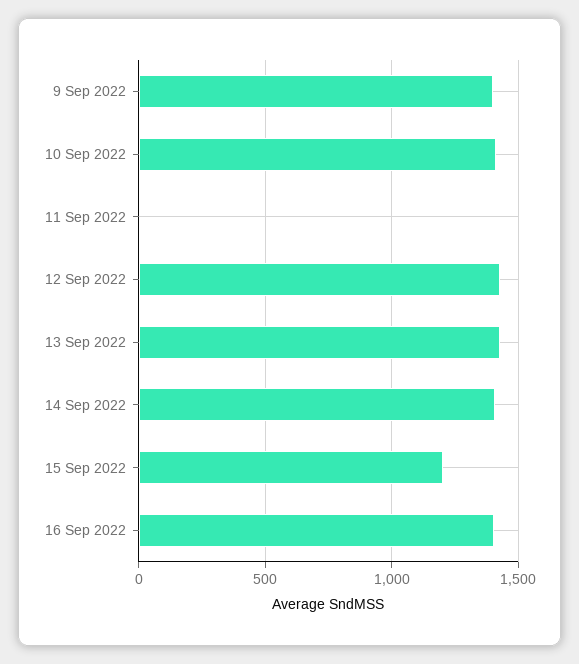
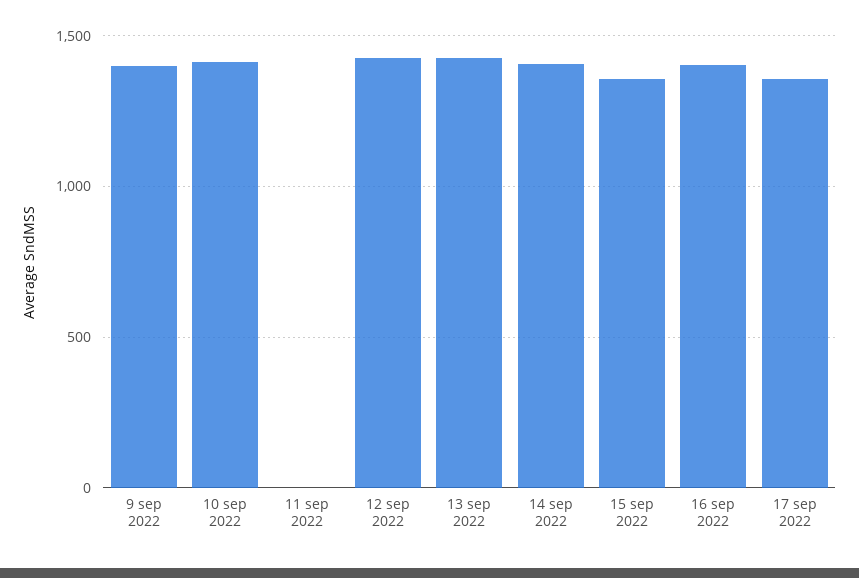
15 Sep 2022: 1200 -> 1350
17 sep 2022: none -> 1350

